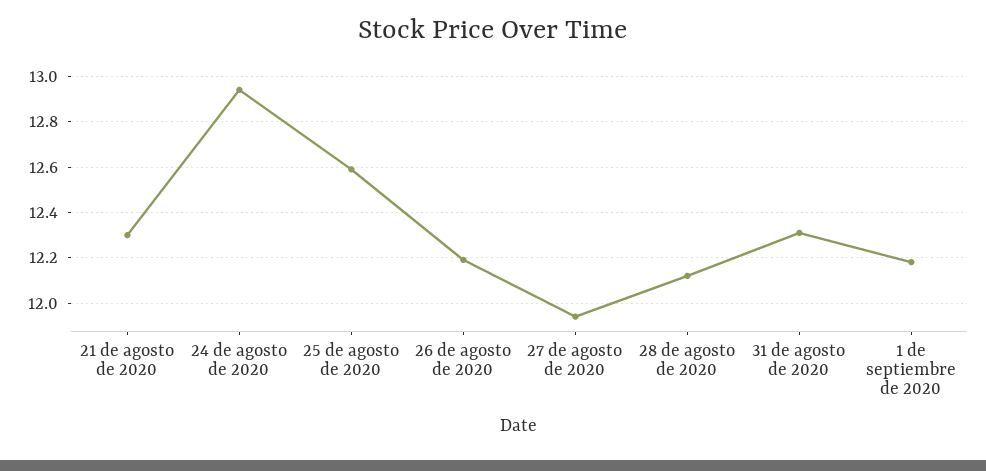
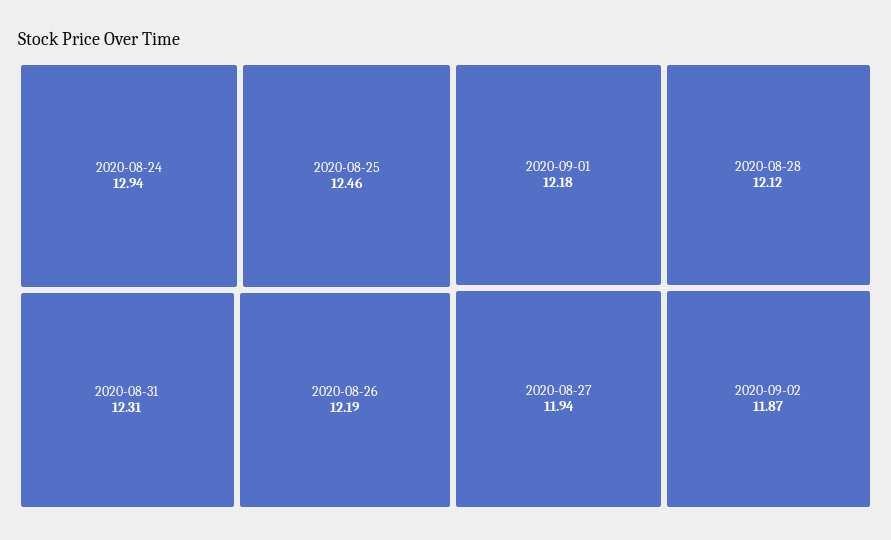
21 de agosto de 2020: 12.3 -> none
25 de agosto de 2020: 12.6 -> 12.46
2020-09-02: none -> 11.87

